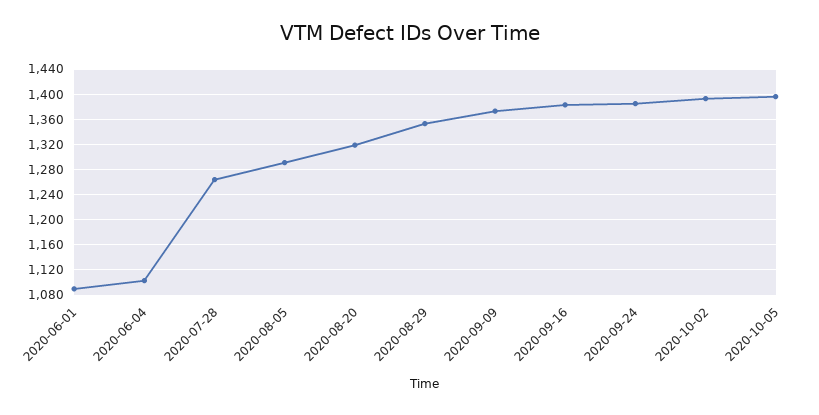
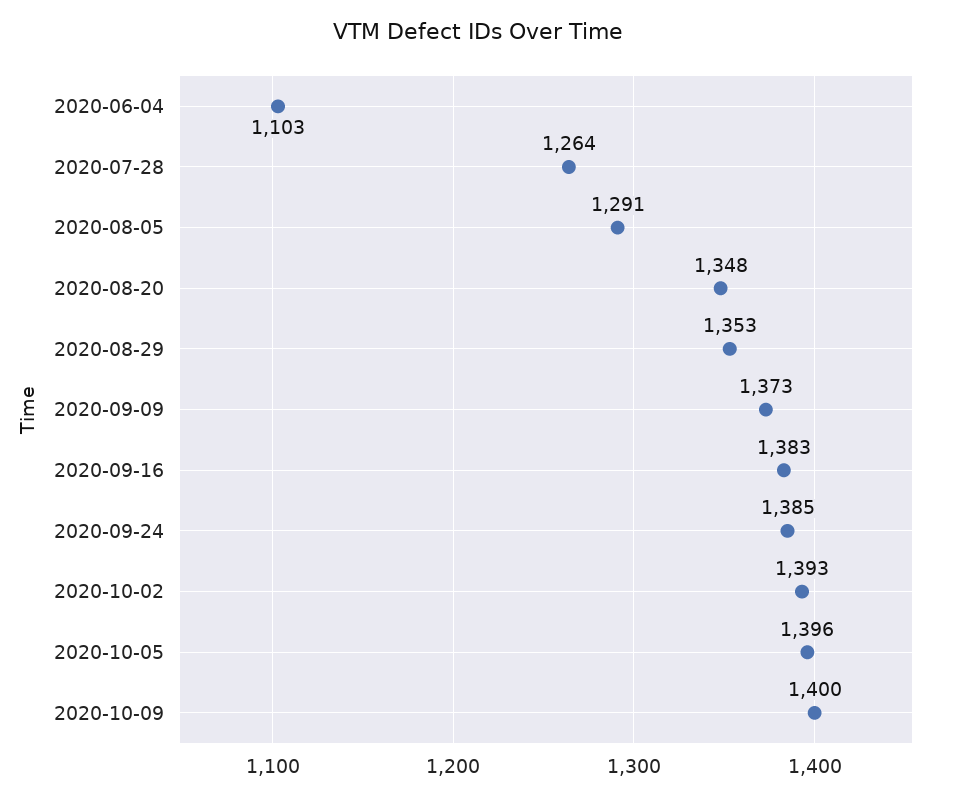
2020-06-01: 1090 -> none
2020-08-20: 1320 -> 1348
2020-10-09: none -> 1400

